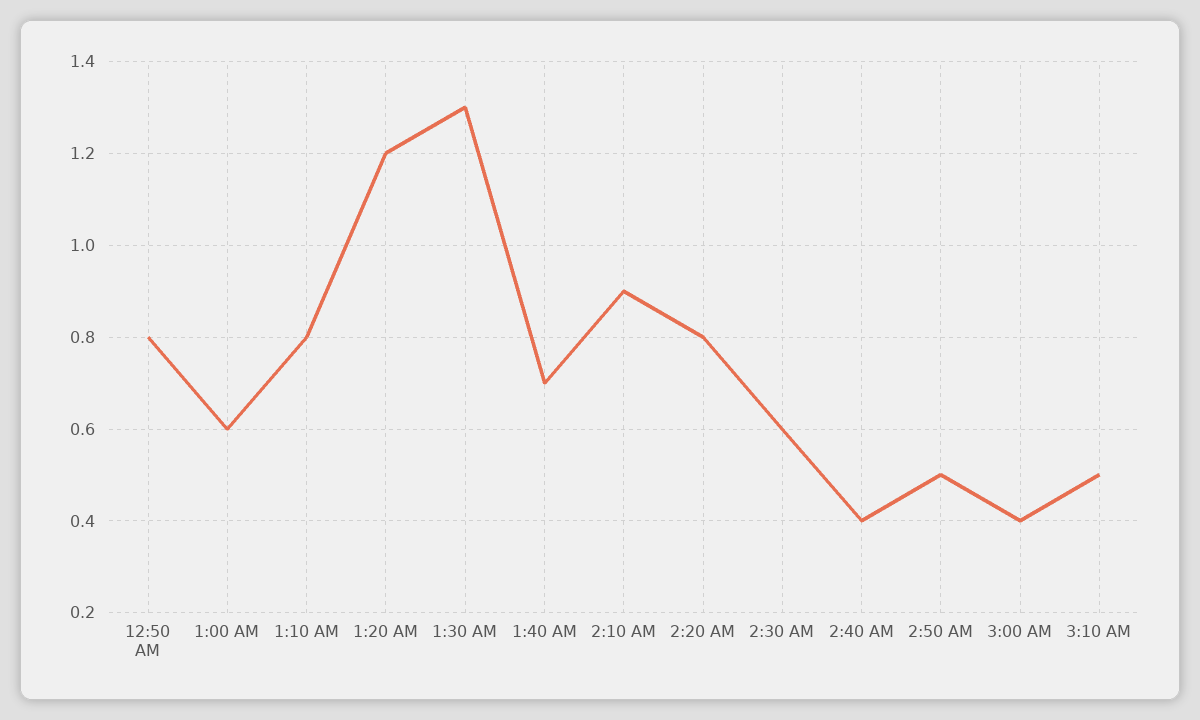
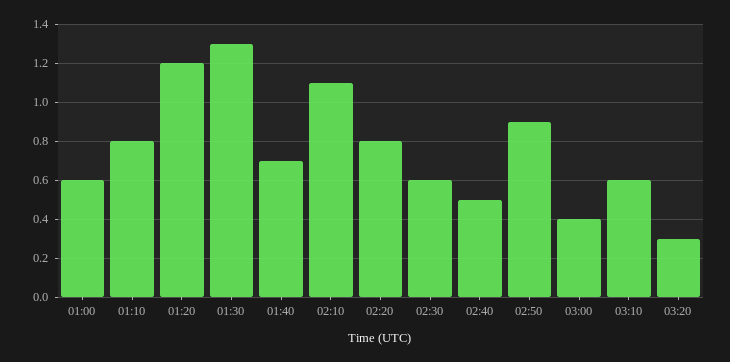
12:50 AM: 0.8 -> none
2:10 AM: 0.9 -> 1.1
2:40 AM: 0.4 -> 0.5
2:50 AM: 0.5 -> 0.9
3:10 AM: 0.5 -> 0.6
03:20: none -> 0.3

